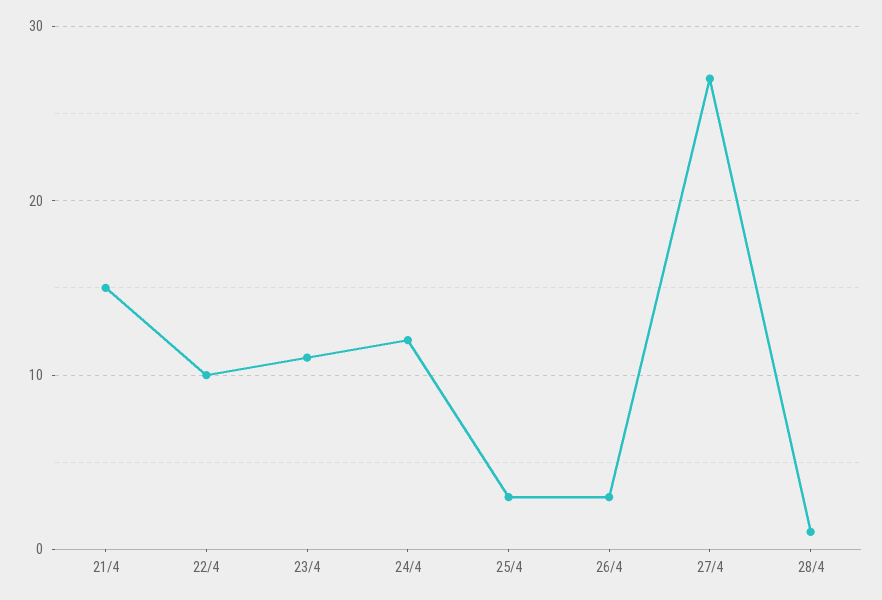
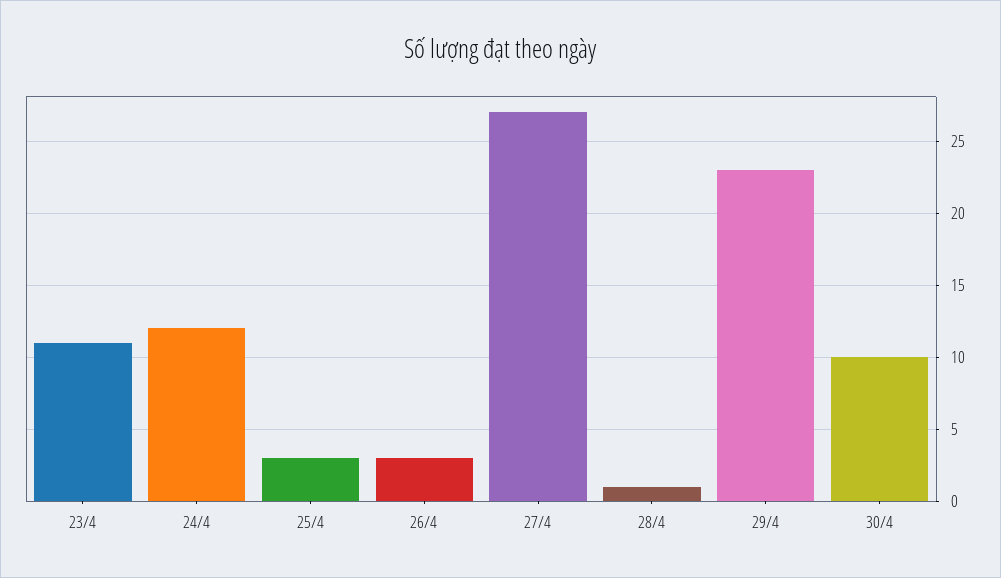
21/4: 15 -> none
22/4: 10 -> none
29/4: none -> 23
30/4: none -> 10

